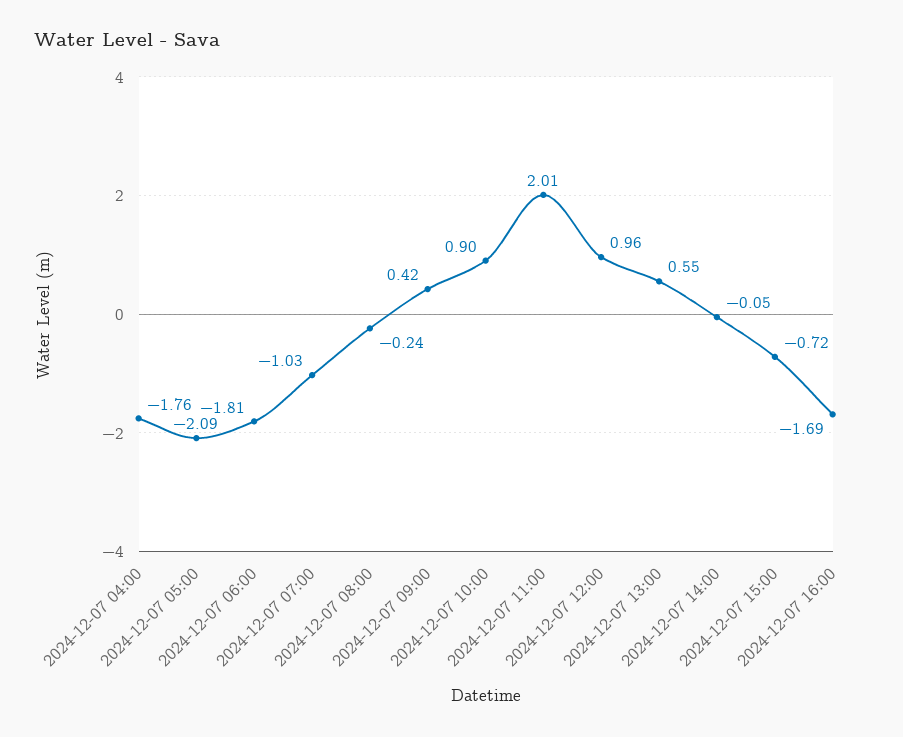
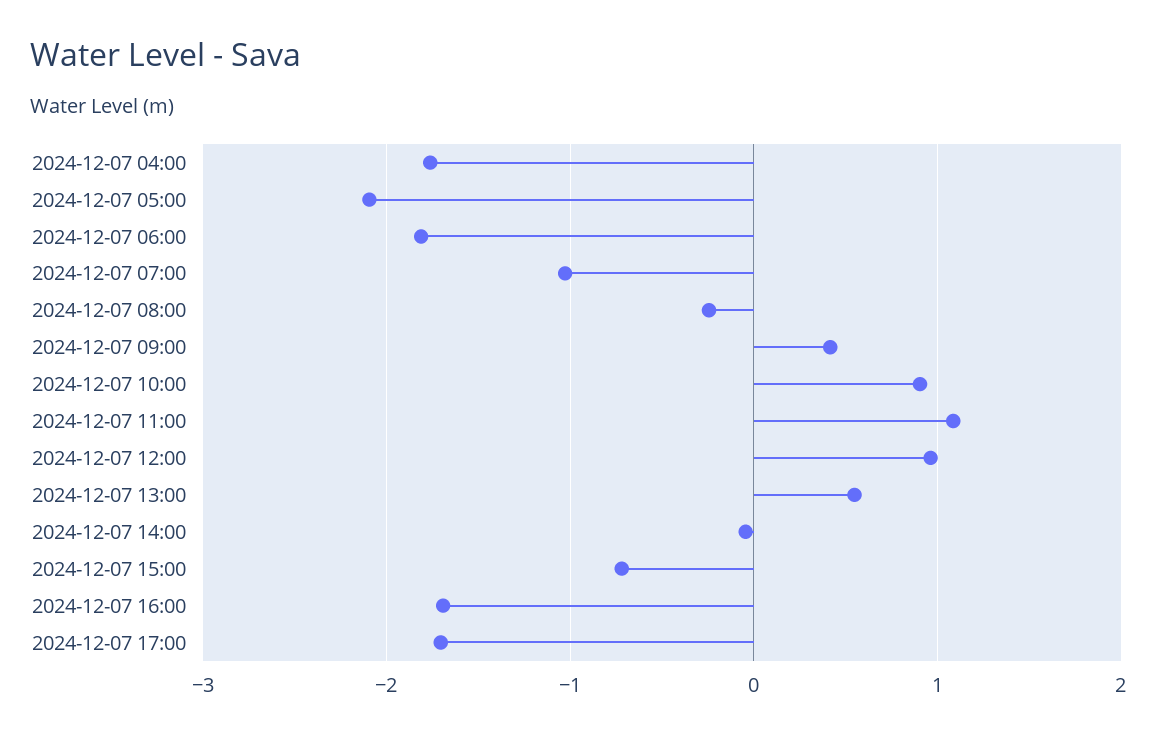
2024-12-07 11:00: 2.01 -> 1.1
2024-12-07 17:00: none -> -1.7

